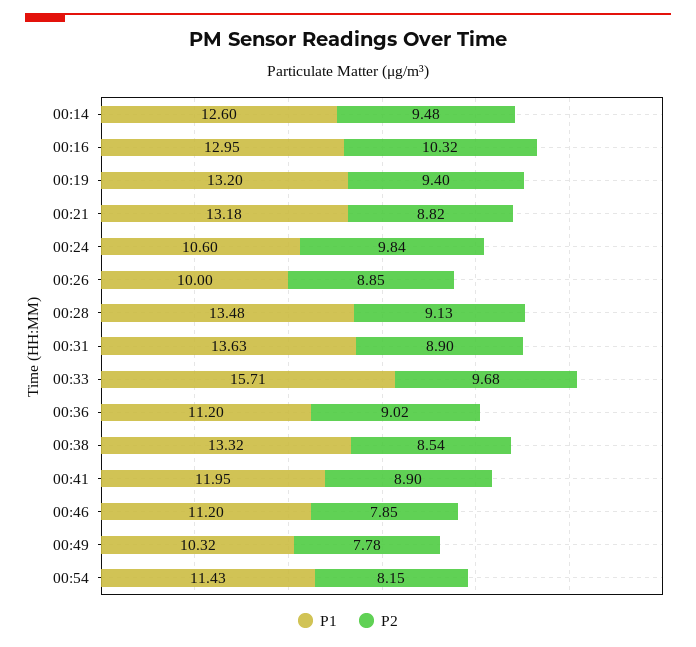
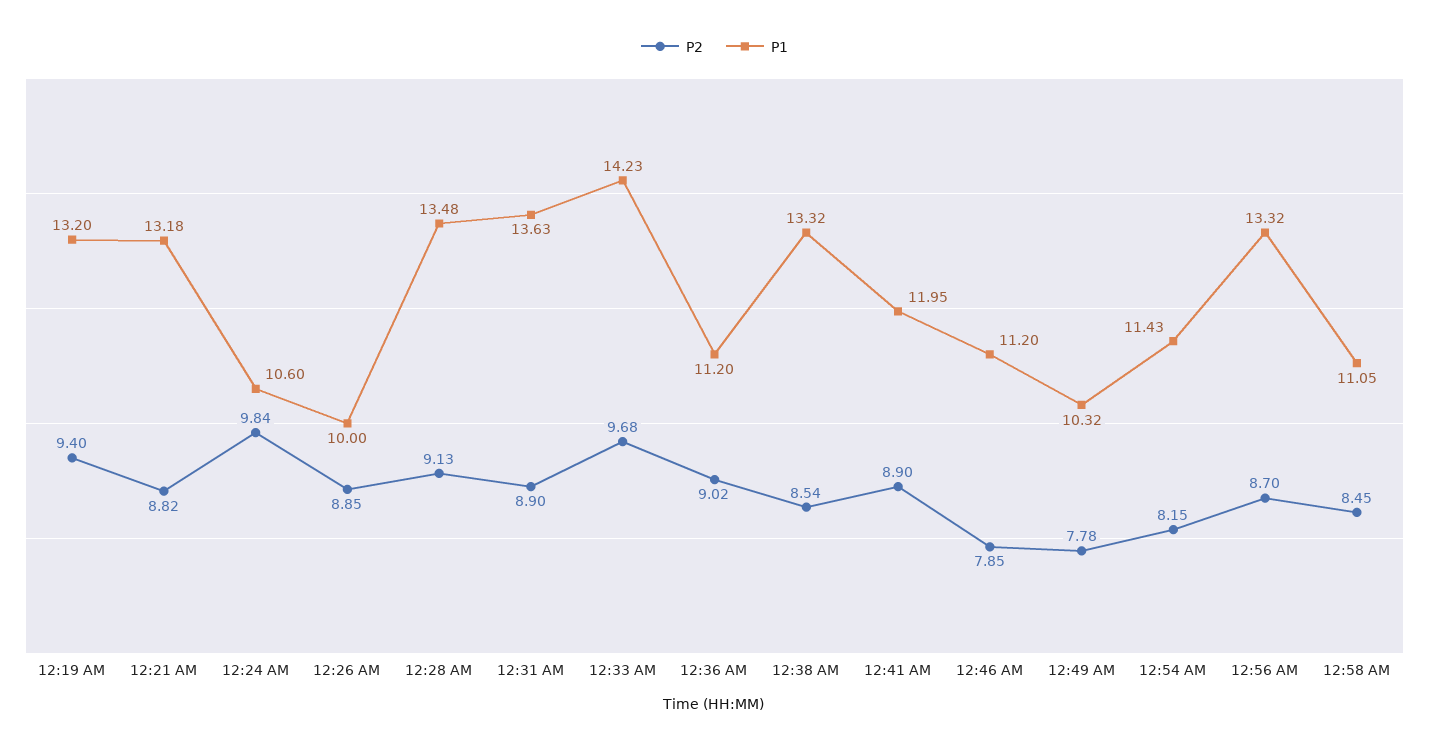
P1, 00:14: 12.6 -> none
P2, 00:14: 9.48 -> none
P1, 00:16: 12.95 -> none
P2, 00:16: 10.32 -> none
P1, 00:33: 15.71 -> 14.23
P2, 12:56 AM: none -> 8.7
P1, 12:56 AM: none -> 13.32
P2, 12:58 AM: none -> 8.45
P1, 12:58 AM: none -> 11.05

